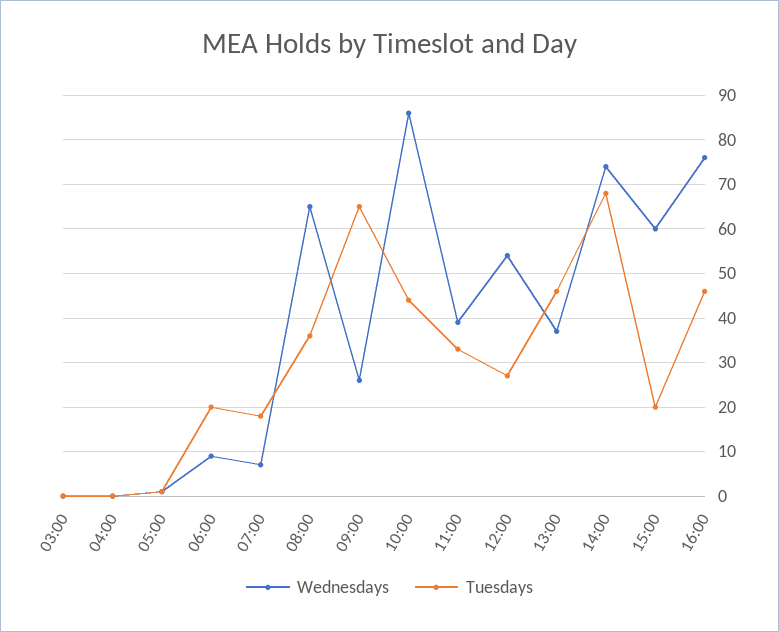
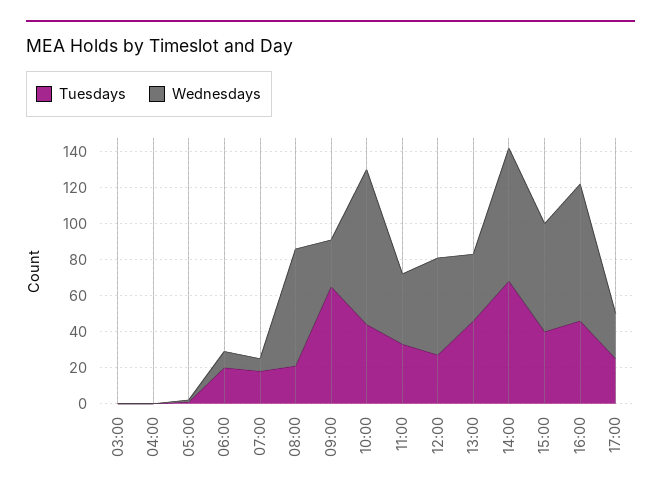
Tuesdays, 08:00: 35 -> 20
Tuesdays, 15:00: 20 -> 40
Tuesdays, 17:00: none -> 25
Wednesdays, 17:00: none -> 25

